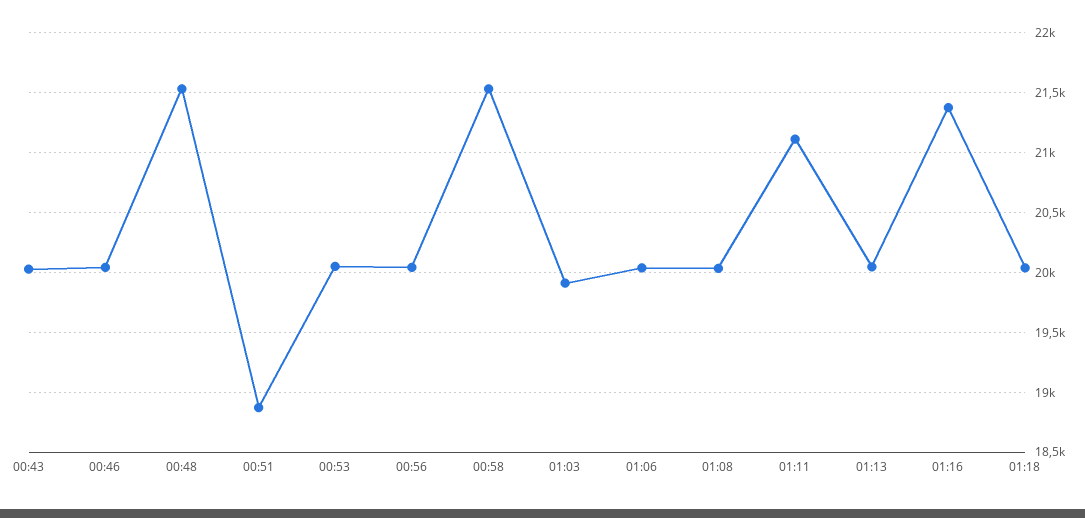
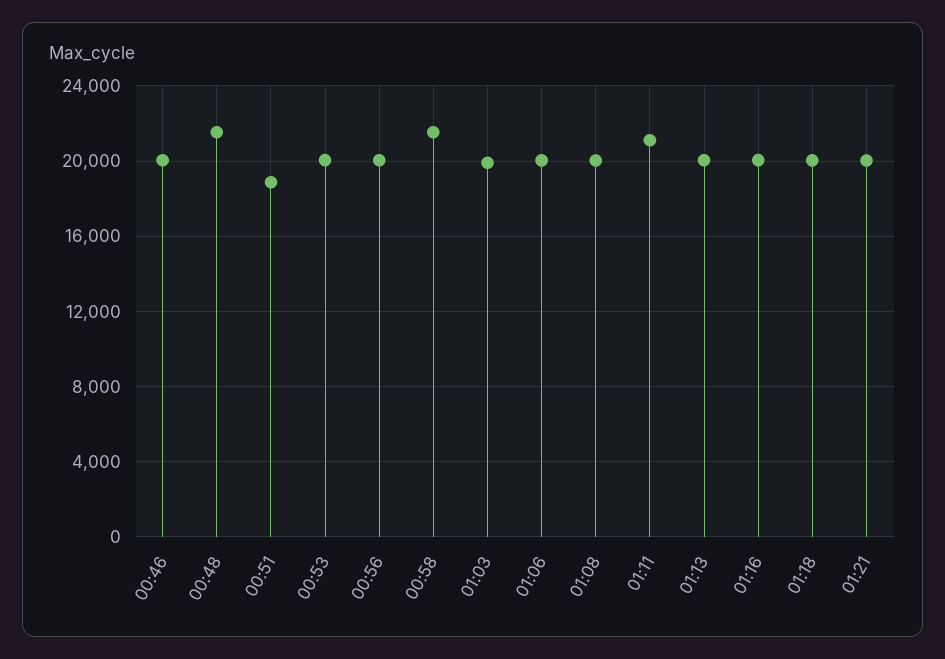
00:43: 20000 -> none
01:16: 21400 -> 20000
01:21: none -> 20000

